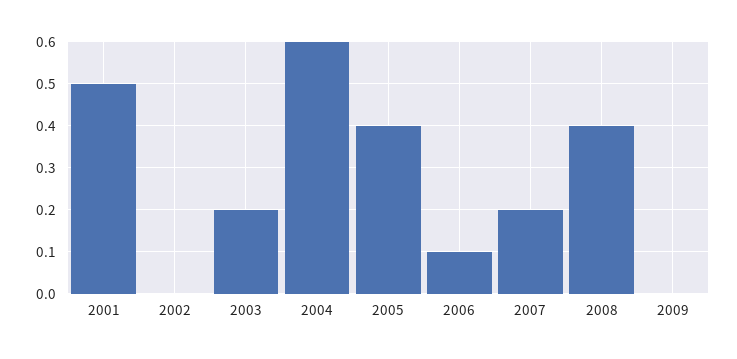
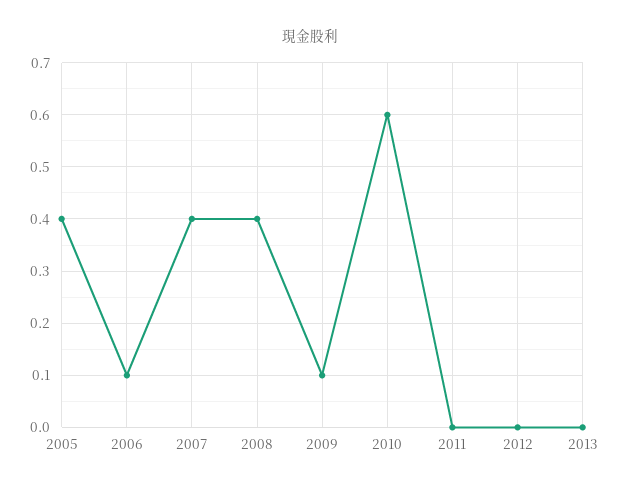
2001: 0.5 -> none
2002: 0 -> none
2003: 0.2 -> none
2004: 0.6 -> none
2007: 0.2 -> 0.4
2009: 0 -> 0.1
2010: none -> 0.6
2011: none -> 0
2012: none -> 0
2013: none -> 0

